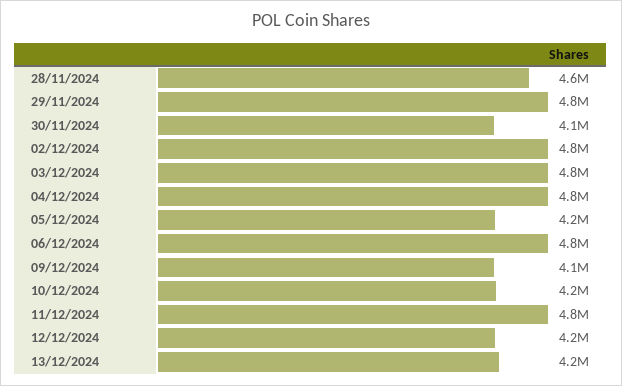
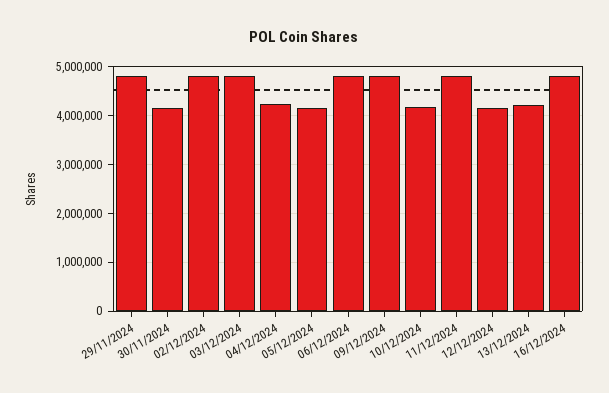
28/11/2024: 4600000 -> none
04/12/2024: 4800000 -> 4200000
09/12/2024: 4100000 -> 4800000
16/12/2024: none -> 4800000

